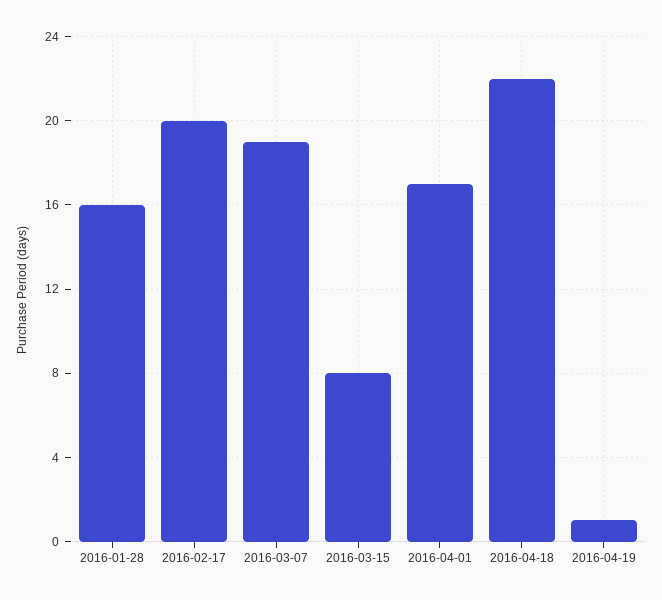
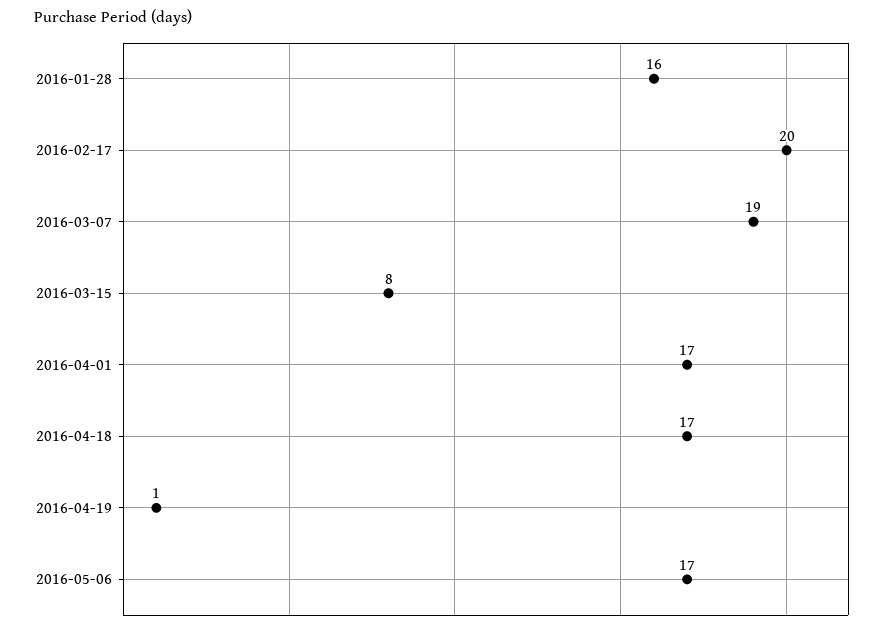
2016-04-18: 22 -> 17
2016-05-06: none -> 17

